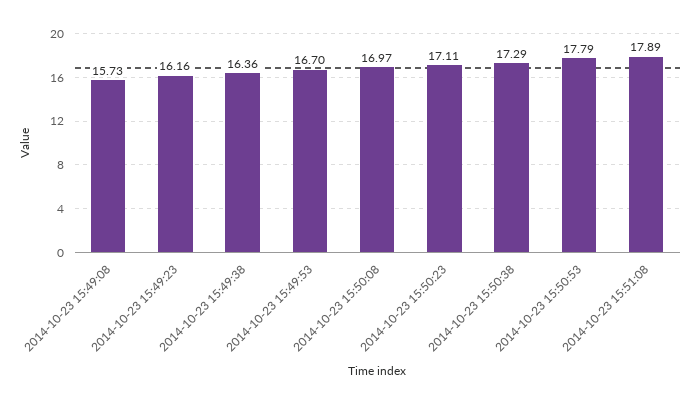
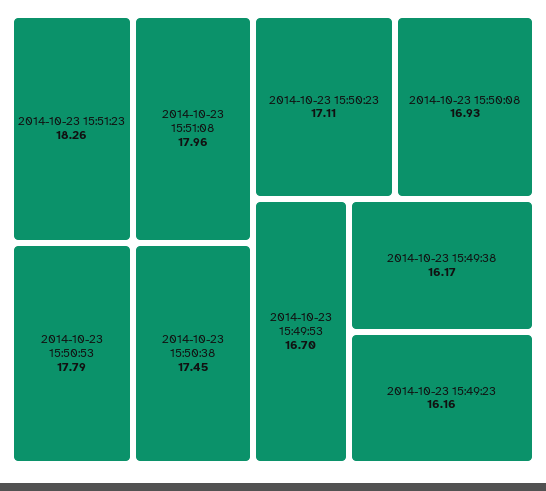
2014-10-23 15:49:08: 15.73 -> none
2014-10-23 15:49:38: 16.36 -> 16.17
2014-10-23 15:50:08: 16.97 -> 16.93
2014-10-23 15:50:38: 17.29 -> 17.45
2014-10-23 15:51:08: 17.89 -> 17.96
2014-10-23 15:51:23: none -> 18.26

